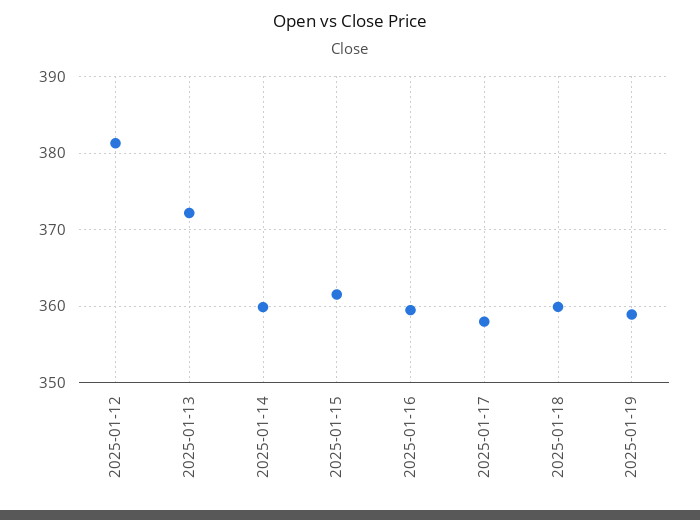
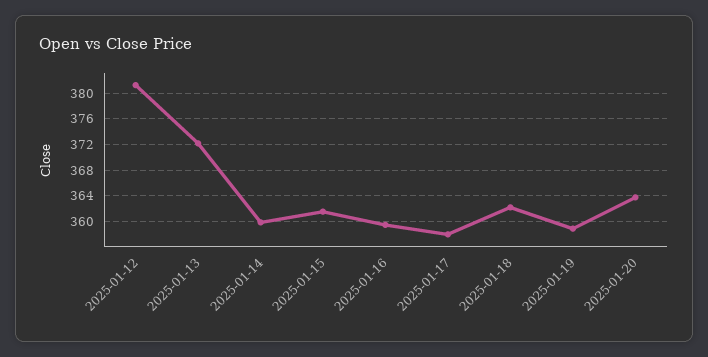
2025-01-18: 360 -> 362
2025-01-20: none -> 364

